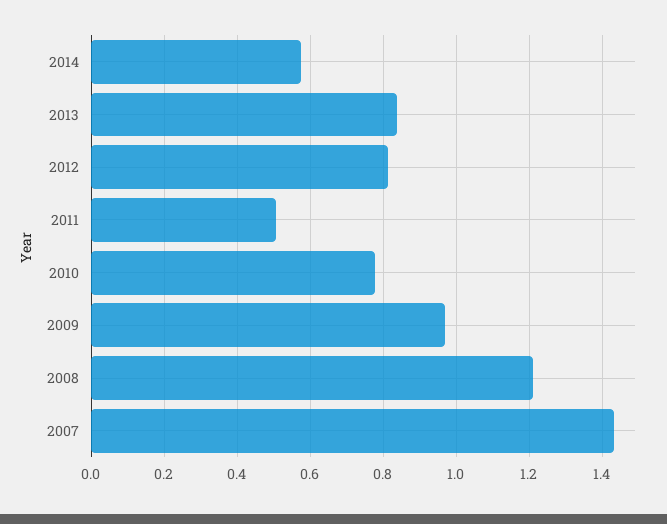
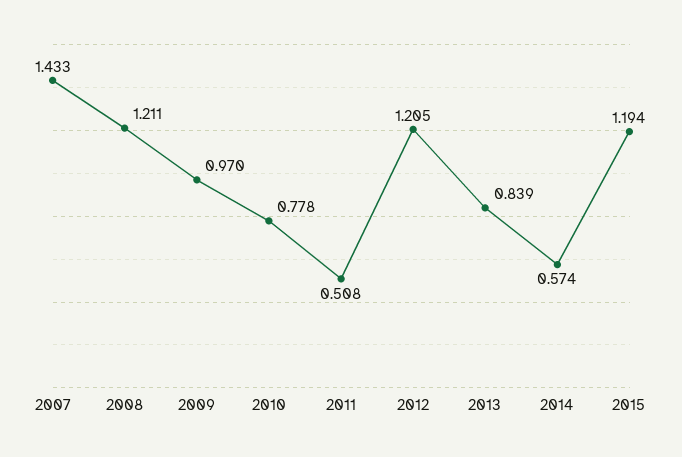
2012: 0.82 -> 1.205
2015: none -> 1.194

